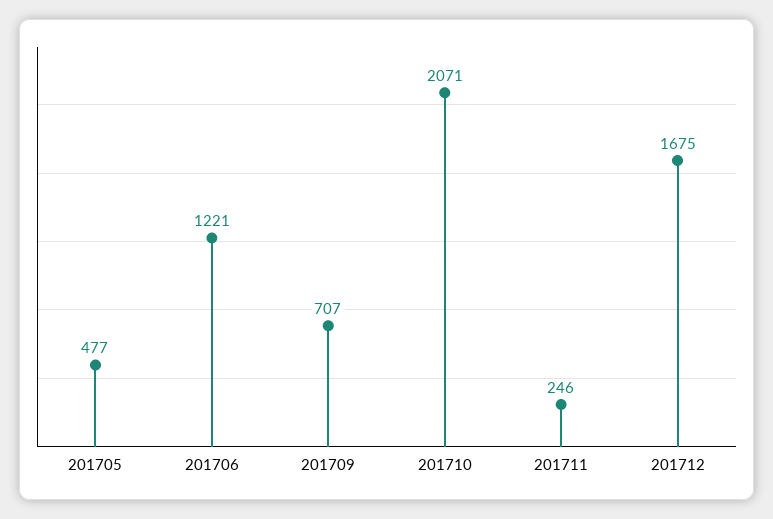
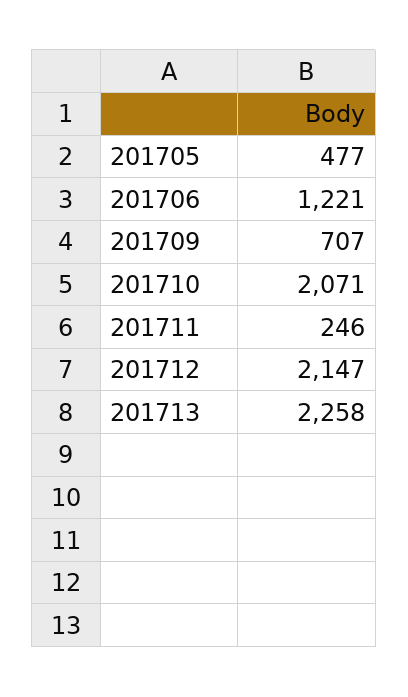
201712: 1675 -> 2147
201713: none -> 2258

